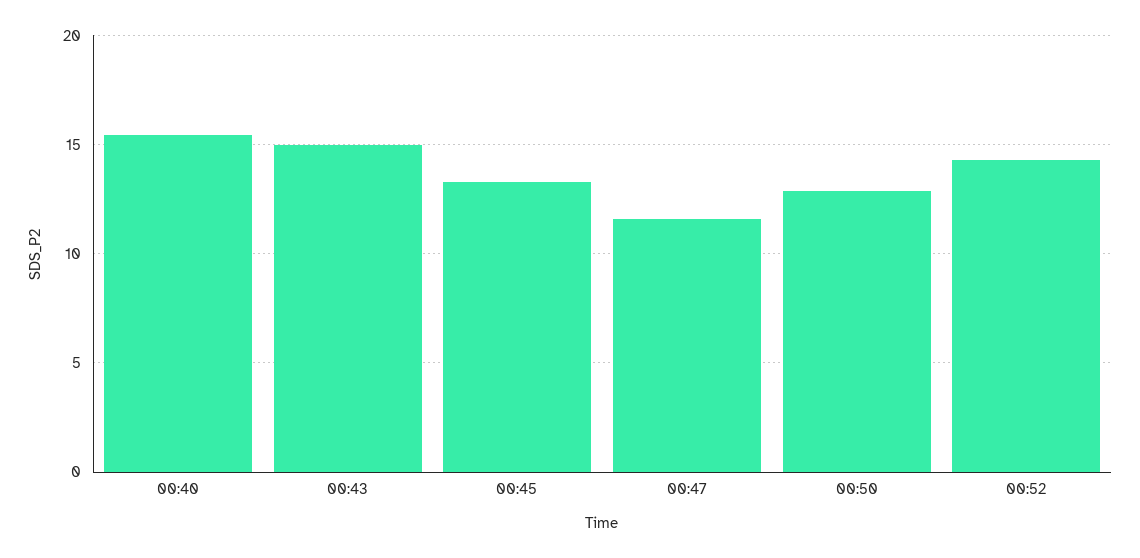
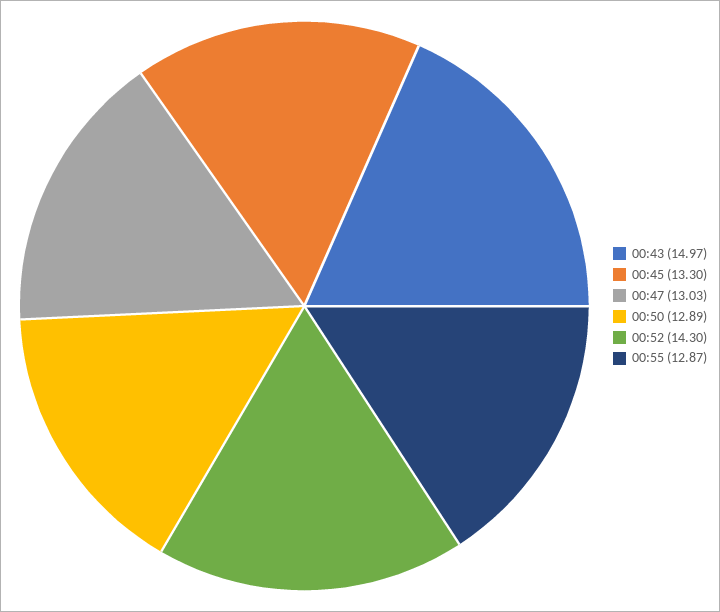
00:40: 15.5 -> none
00:47: 11.5 -> 13.03
00:55: none -> 12.87

